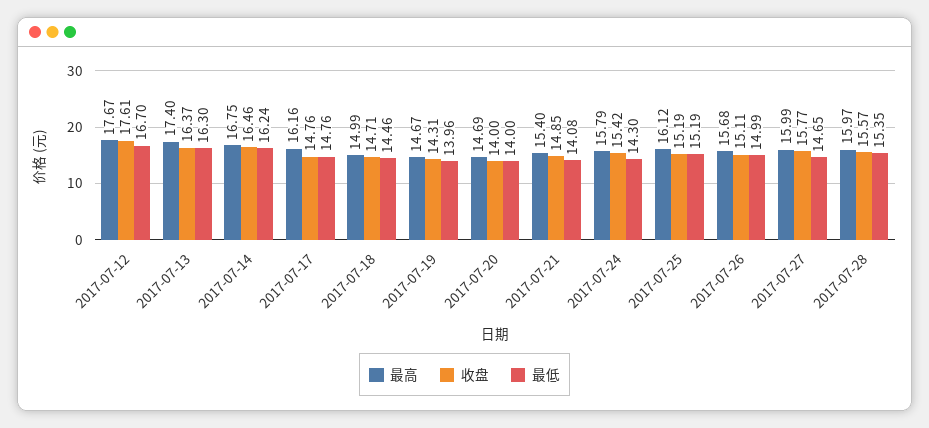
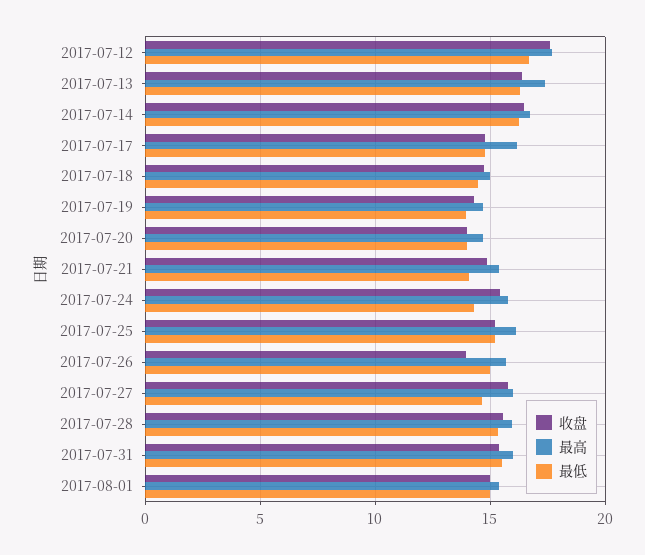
收盘, 2017-07-26: 15.11 -> 14
收盘, 2017-07-31: none -> 15.5
最高, 2017-07-31: none -> 16
最低, 2017-07-31: none -> 15.5
收盘, 2017-08-01: none -> 15
最高, 2017-08-01: none -> 15.5
最低, 2017-08-01: none -> 15

